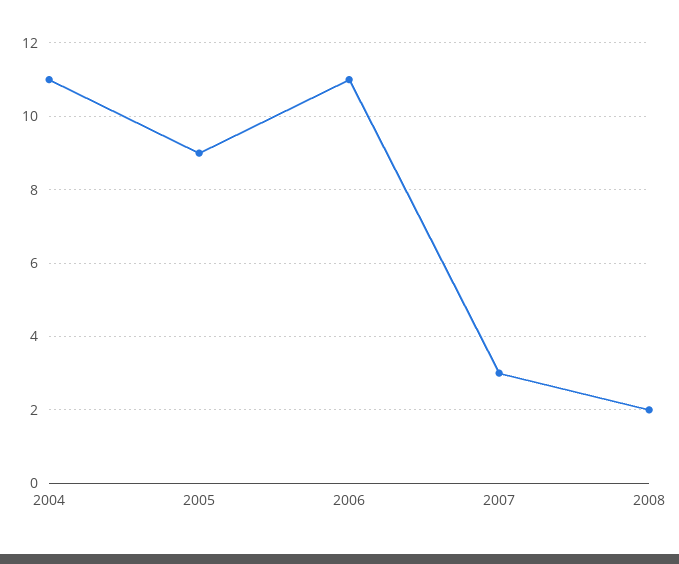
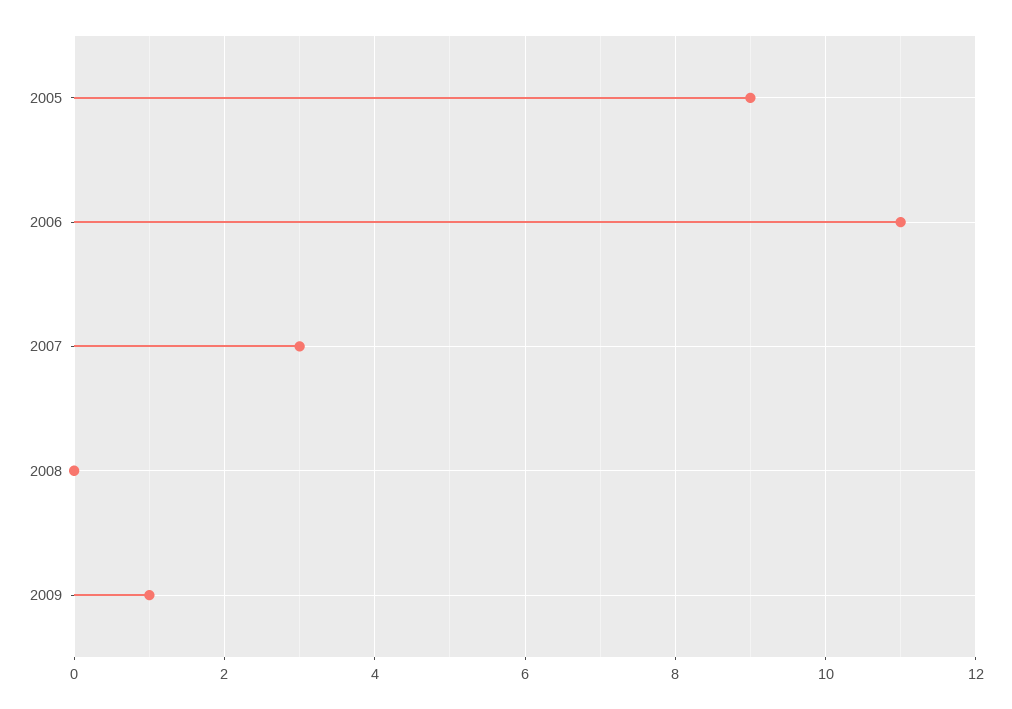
2004: 11 -> none
2008: 2 -> 0
2009: none -> 1

